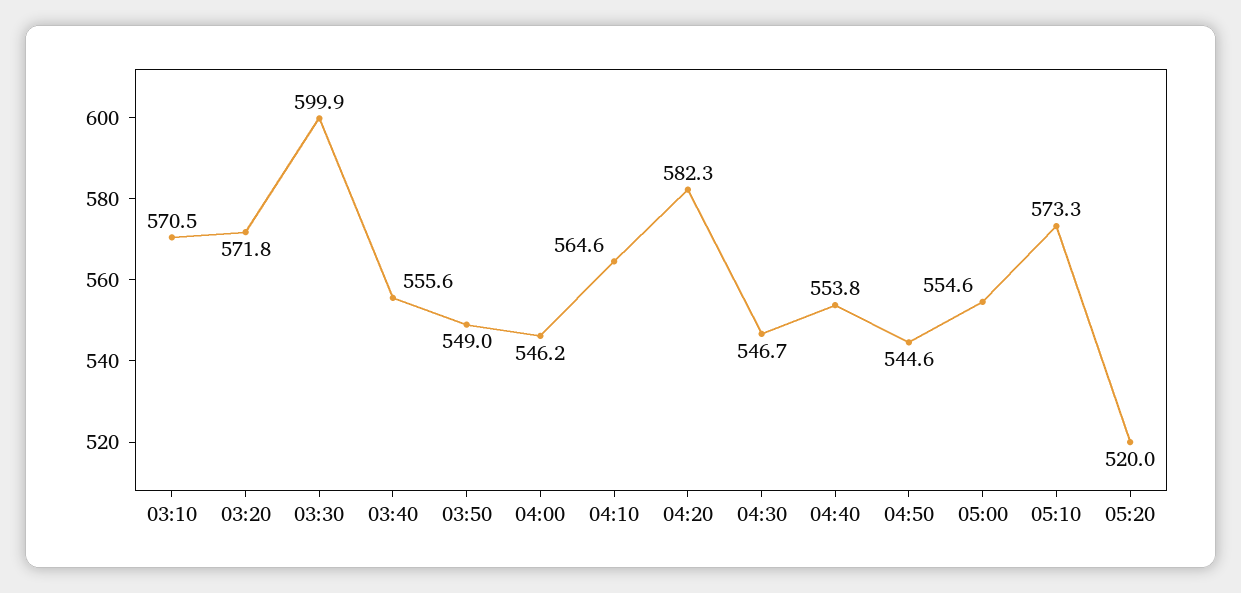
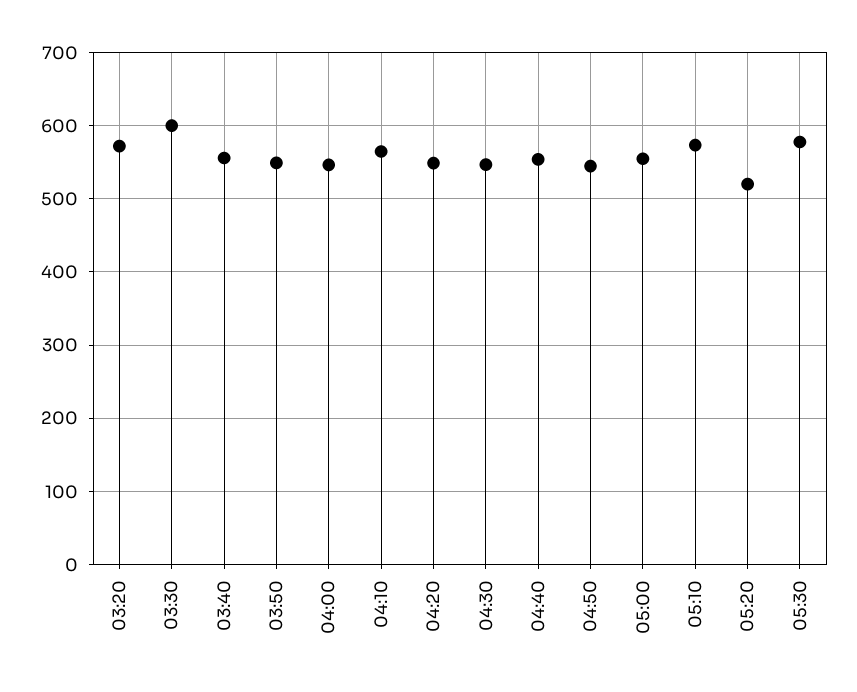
03:10: 570.5 -> none
04:20: 582.3 -> 550
05:30: none -> 580

